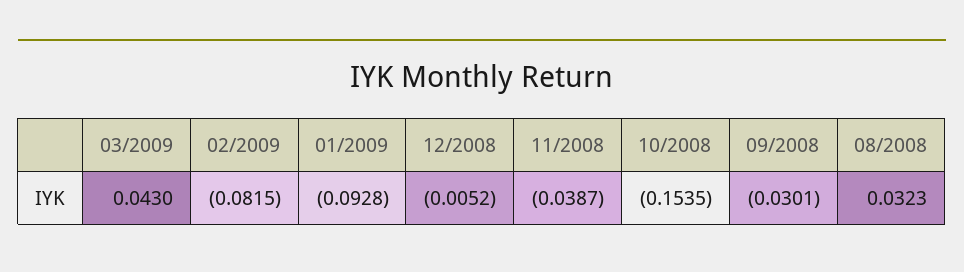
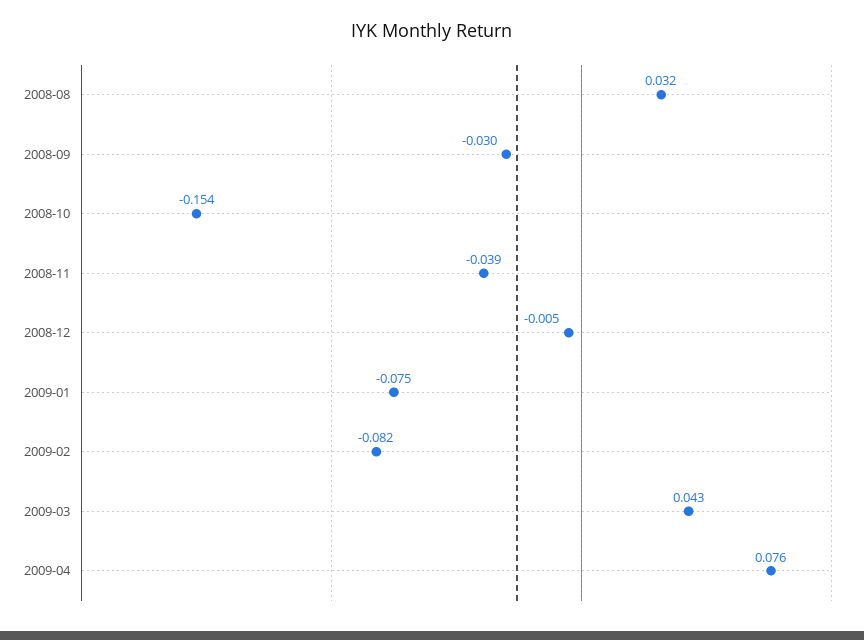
01/2009: -0.0928 -> -0.075
2009-04: none -> 0.076

